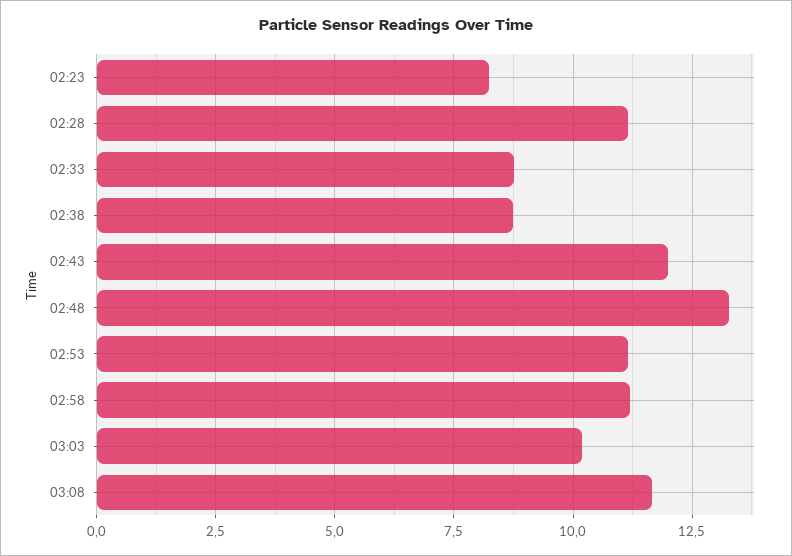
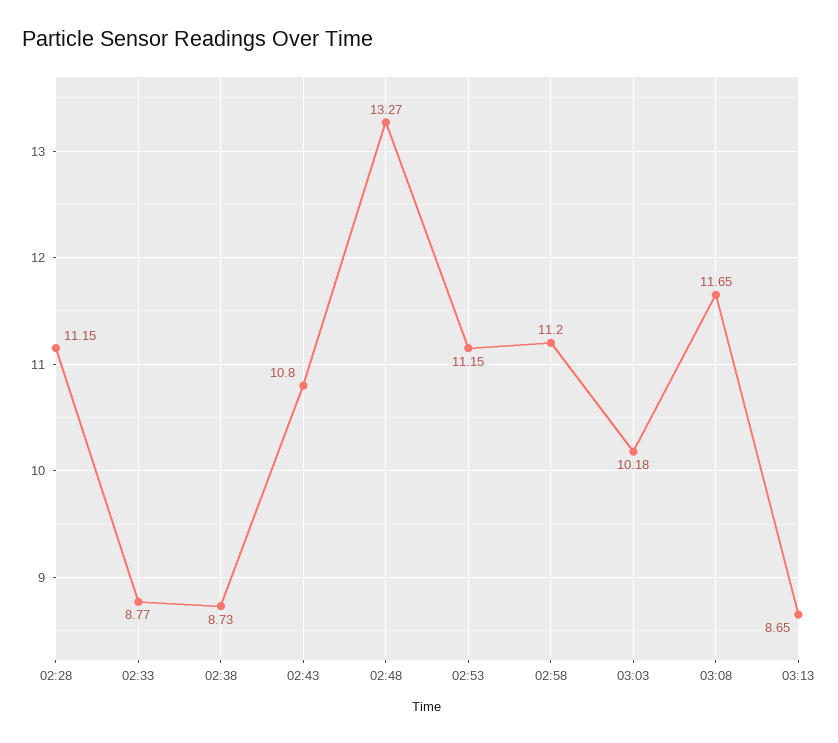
02:23: 8.25 -> none
02:43: 12 -> 10.8
03:13: none -> 8.65

